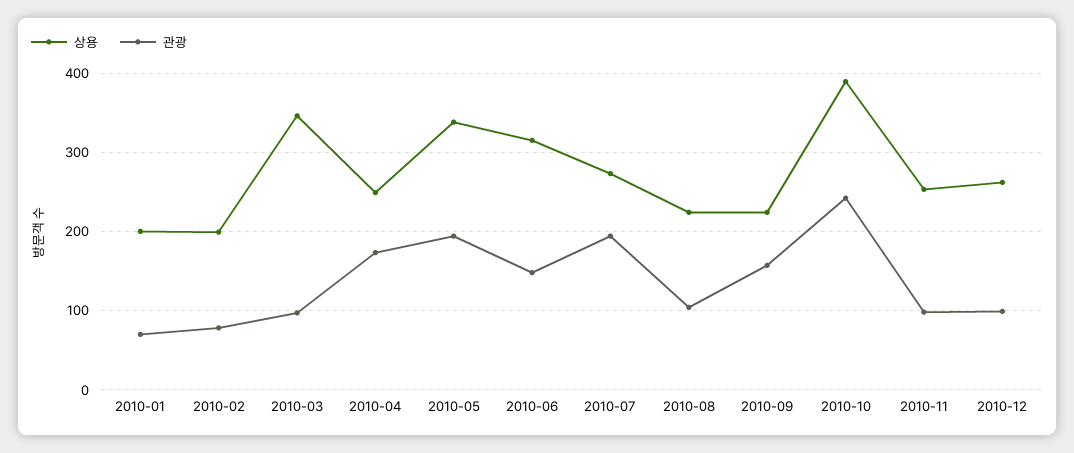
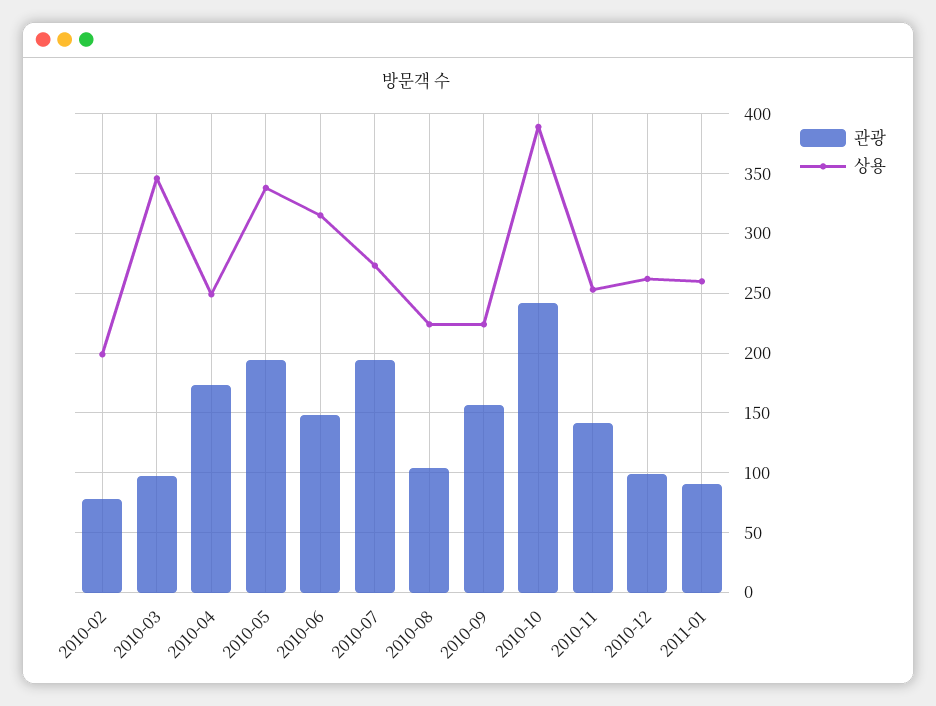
상용, 2010-01: 200 -> none
관광, 2010-01: 70 -> none
관광, 2010-11: 100 -> 140
관광, 2011-01: none -> 90
상용, 2011-01: none -> 260

